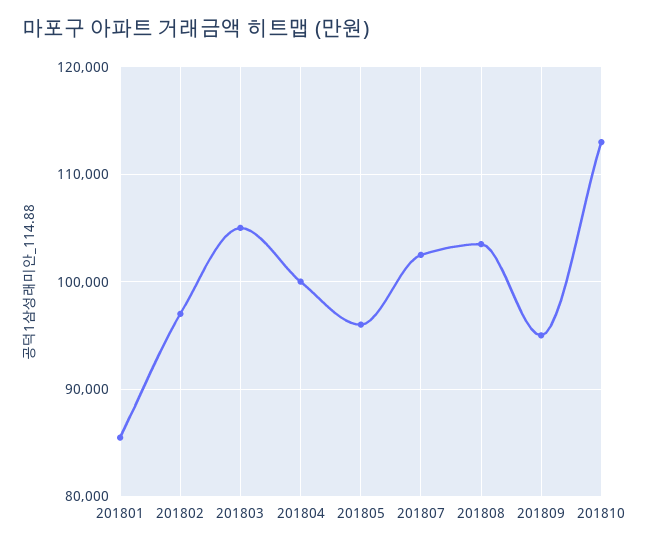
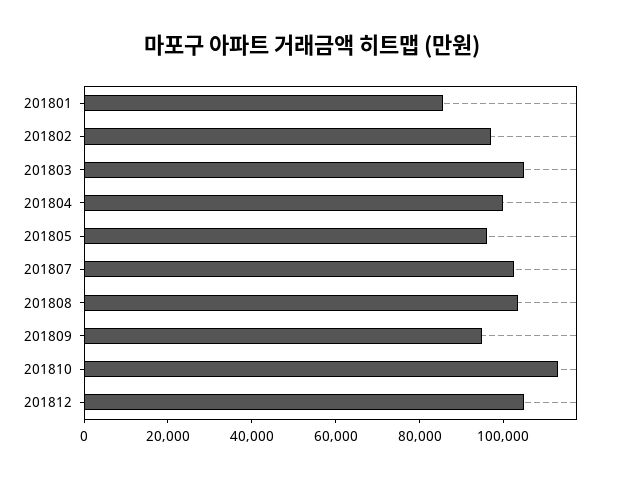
201812: none -> 105000

